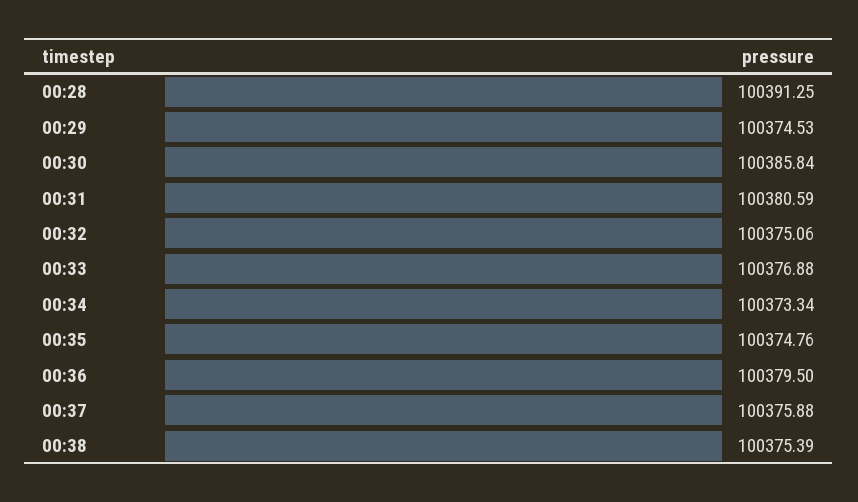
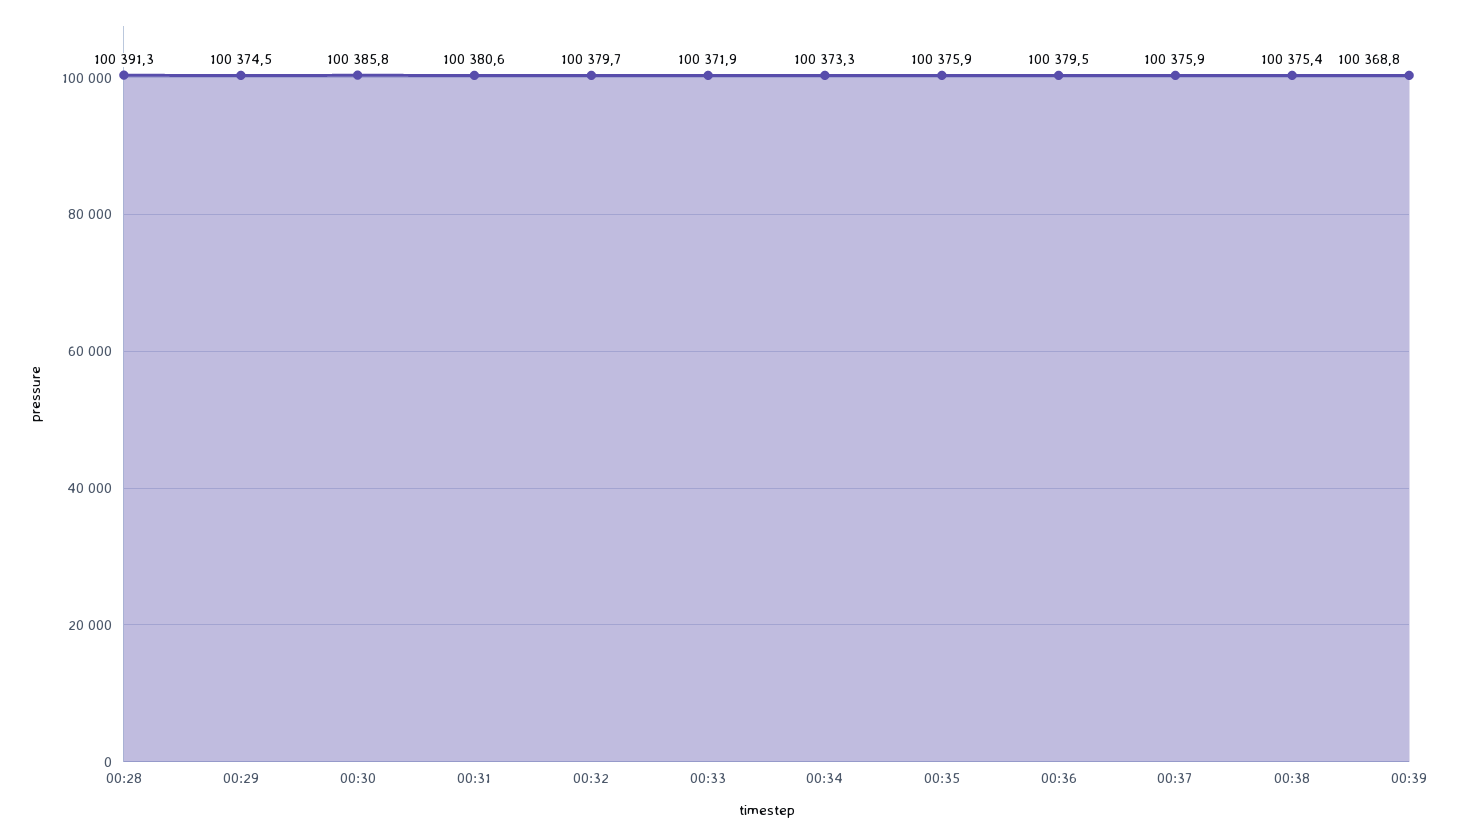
00:32: 100375.06 -> 100379.7
00:33: 100376.88 -> 100371.9
00:35: 100374.76 -> 100375.9
00:39: none -> 100368.8

